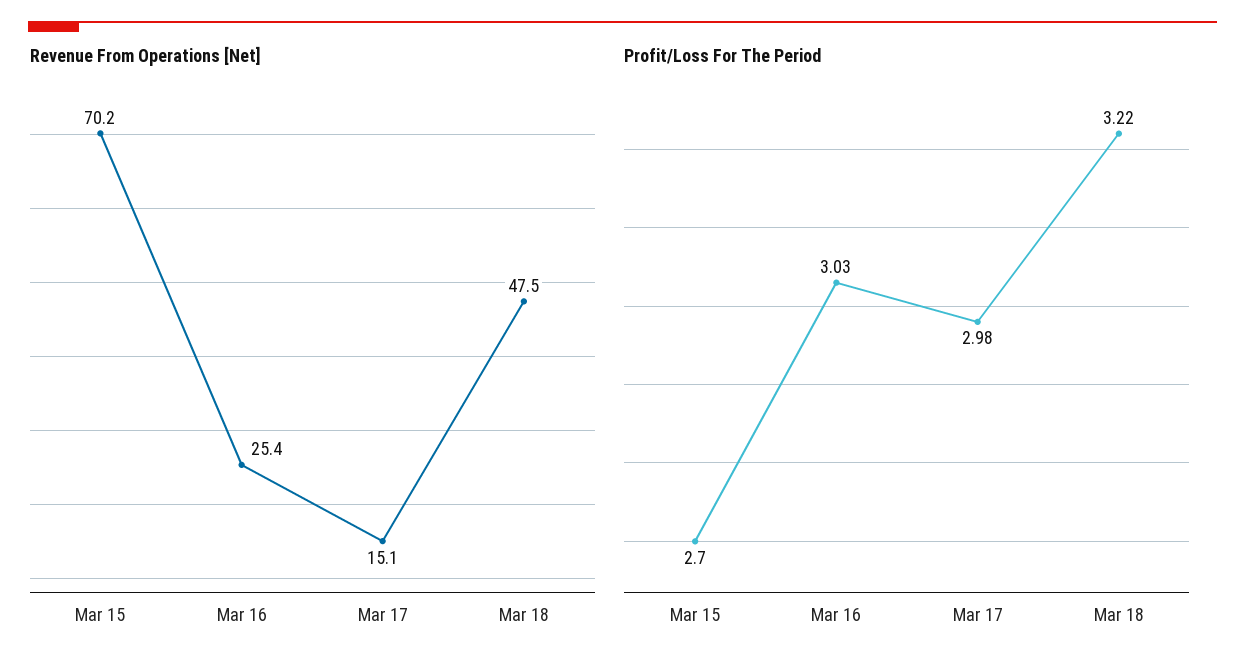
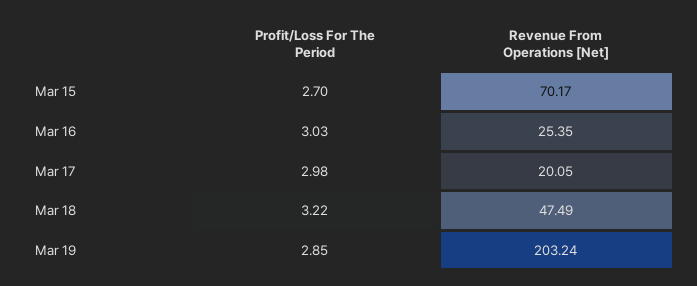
Revenue From Operations [Net], Mar 17: 15.1 -> 20.05
Profit/Loss For The Period, Mar 19: none -> 2.85
Revenue From Operations [Net], Mar 19: none -> 203.24

